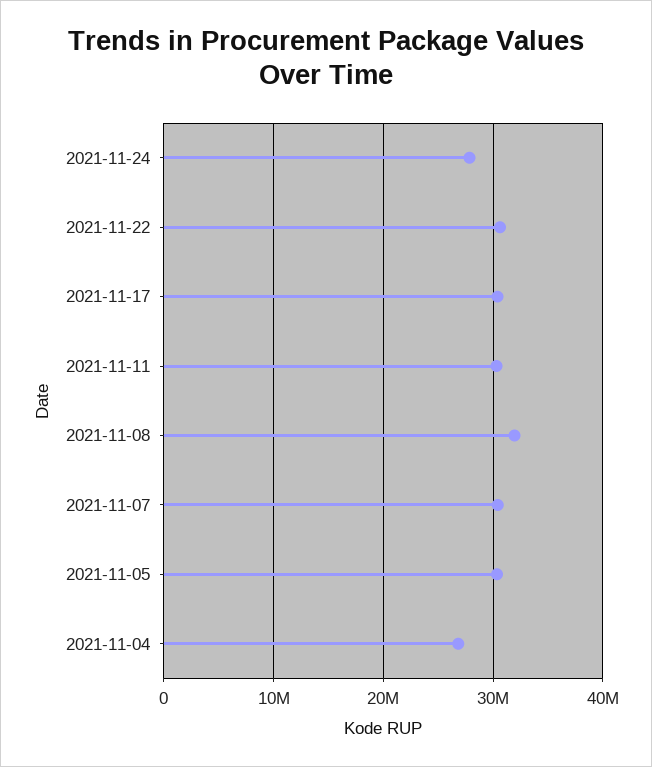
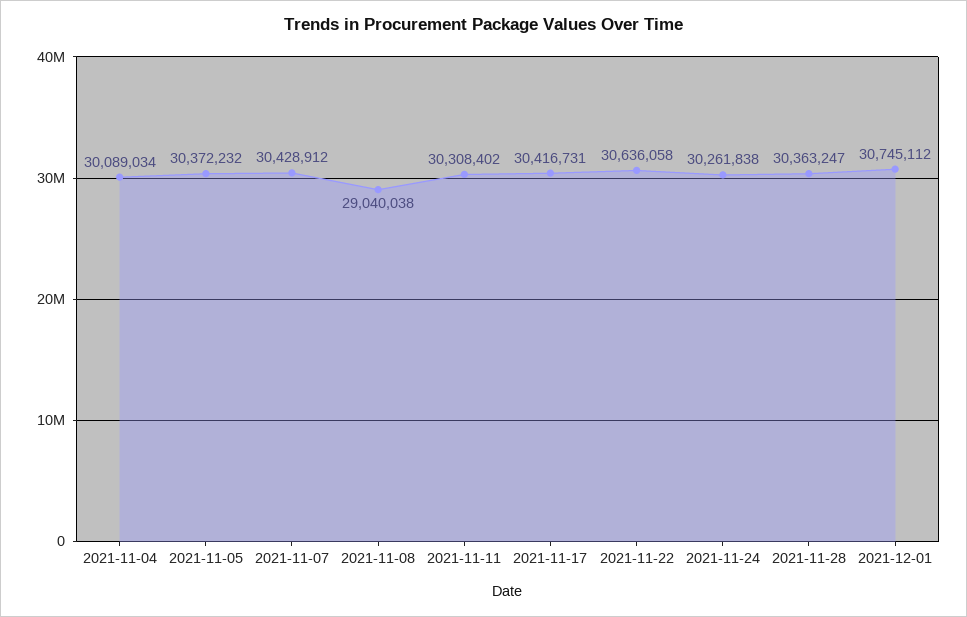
2021-11-24: 28000000 -> 30261838
2021-11-08: 32000000 -> 29040038
2021-11-04: 27000000 -> 30089034
2021-11-28: none -> 30363247
2021-12-01: none -> 30745112

